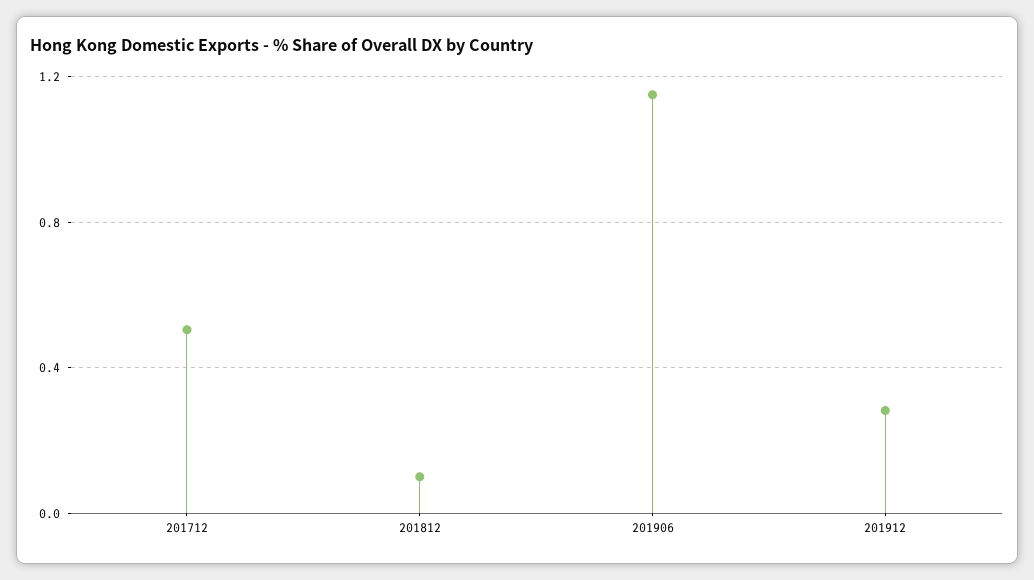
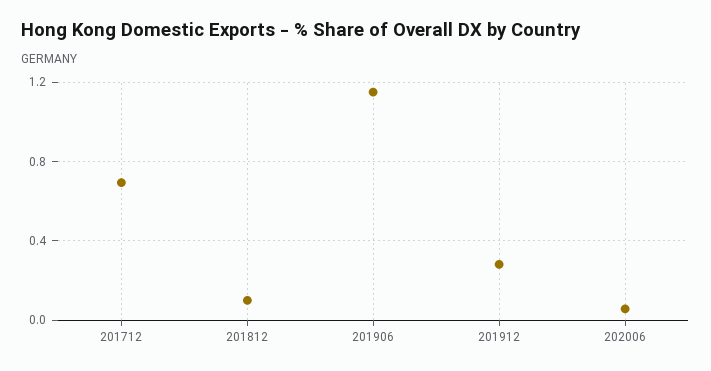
201712: 0.5 -> 0.7
202006: none -> 0.05

